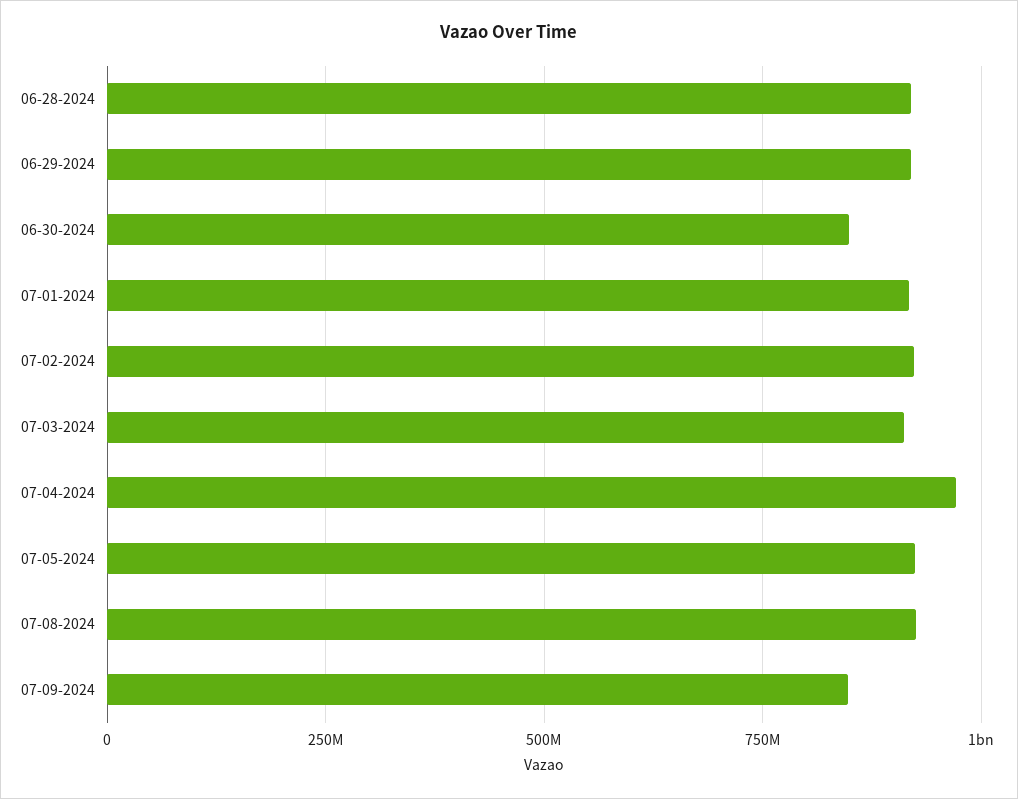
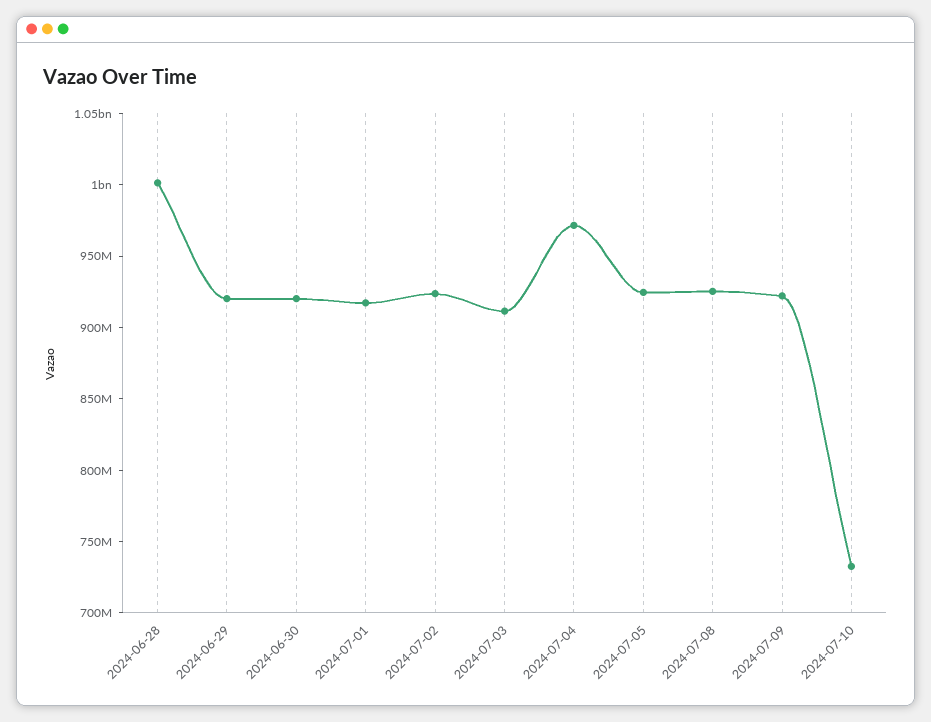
06-28-2024: 925000000 -> 1000000000
06-30-2024: 850000000 -> 920000000
07-09-2024: 850000000 -> 920000000
2024-07-10: none -> 730000000

